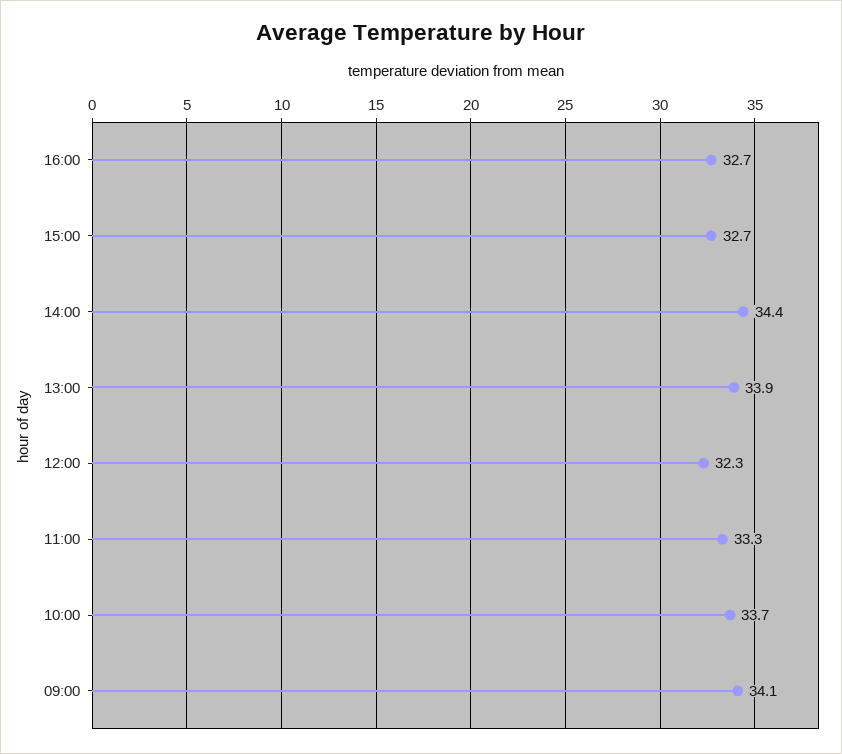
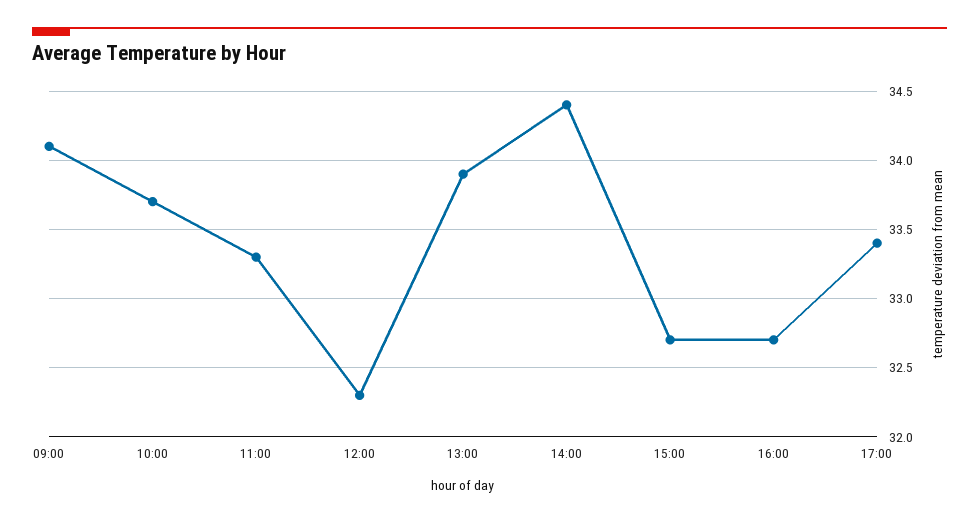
17:00: none -> 33.4

